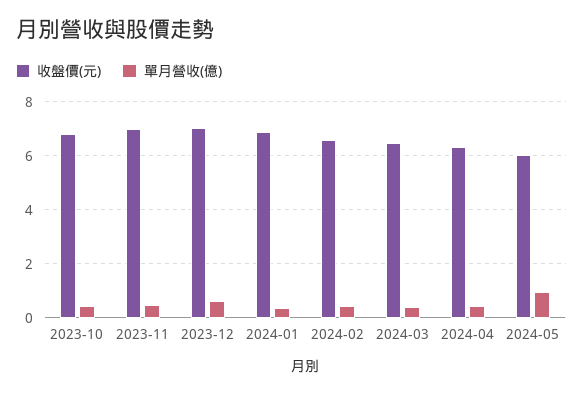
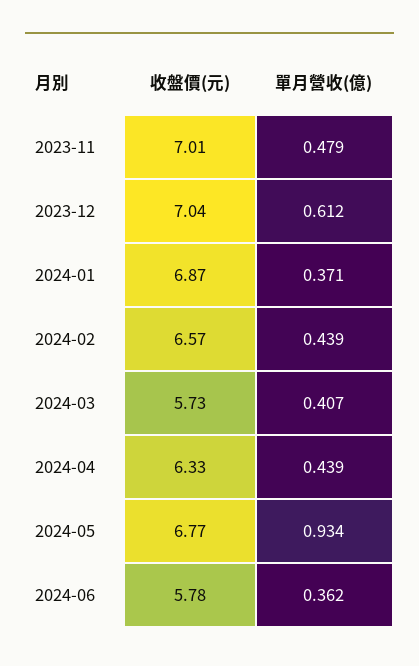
收盤價(元), 2023-10: 6.75 -> none
單月營收(億), 2023-10: 0.5 -> none
收盤價(元), 2024-03: 6.5 -> 5.73
收盤價(元), 2024-05: 6 -> 6.77
收盤價(元), 2024-06: none -> 5.78
單月營收(億), 2024-06: none -> 0.362

